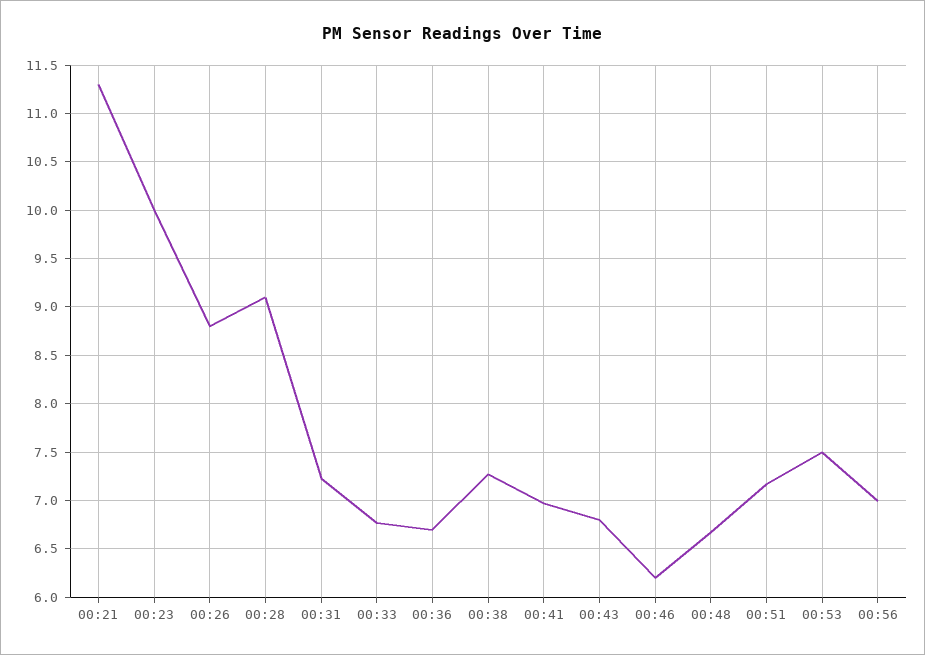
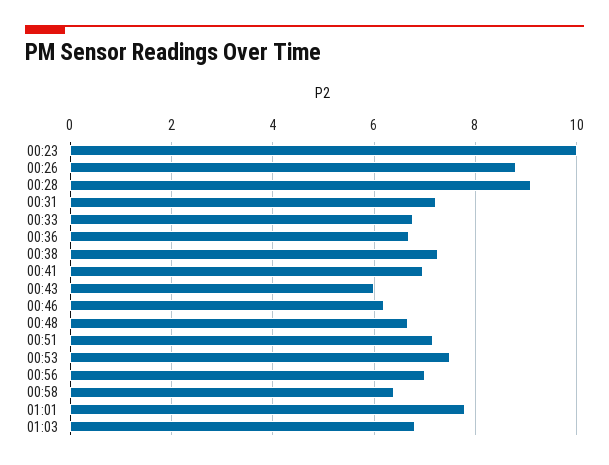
00:21: 11.3 -> none
00:43: 6.8 -> 6
00:58: none -> 6.4
01:01: none -> 7.8
01:03: none -> 6.8

